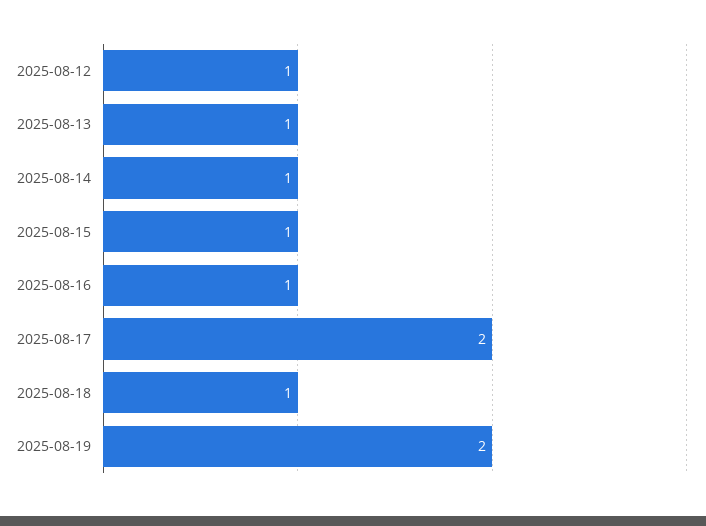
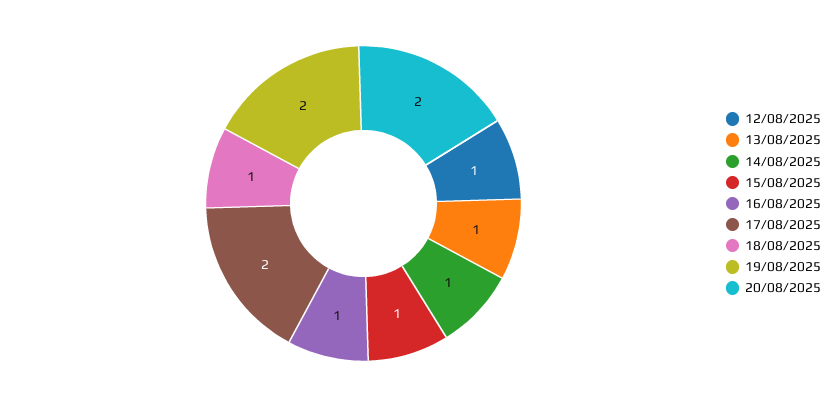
20/08/2025: none -> 2

